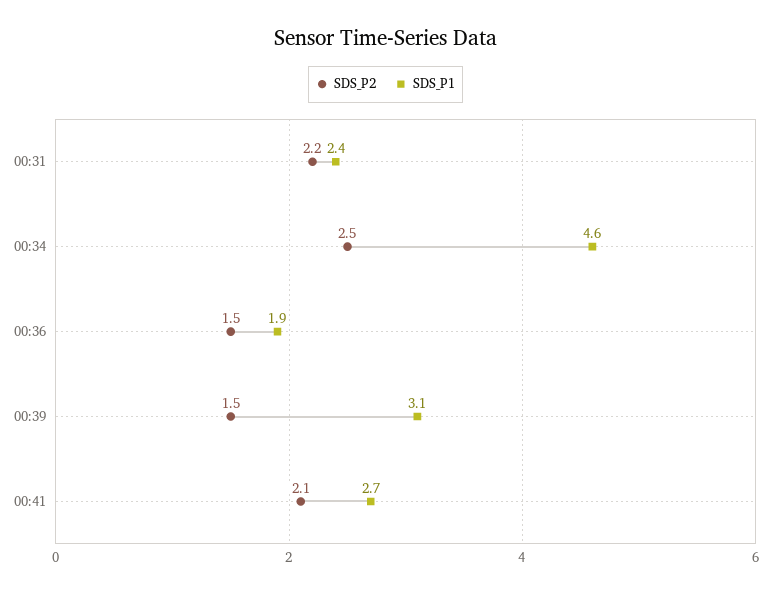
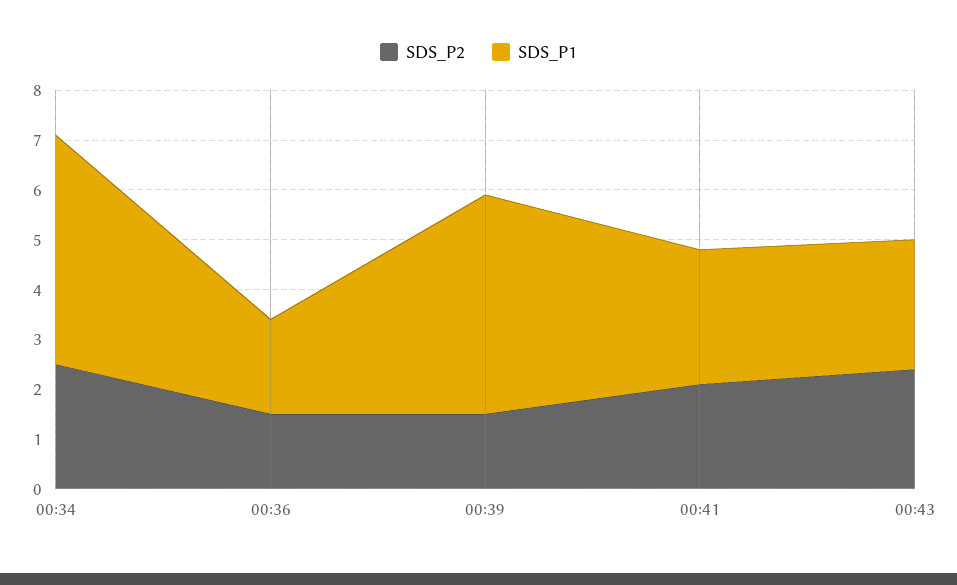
SDS_P2, 00:31: 2.2 -> none
SDS_P1, 00:31: 2.4 -> none
SDS_P1, 00:39: 3.1 -> 4.5
SDS_P2, 00:43: none -> 2.5
SDS_P1, 00:43: none -> 2.5

